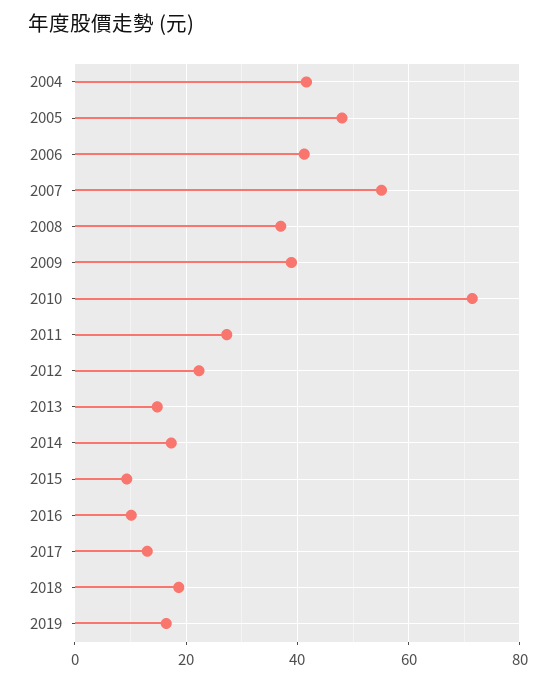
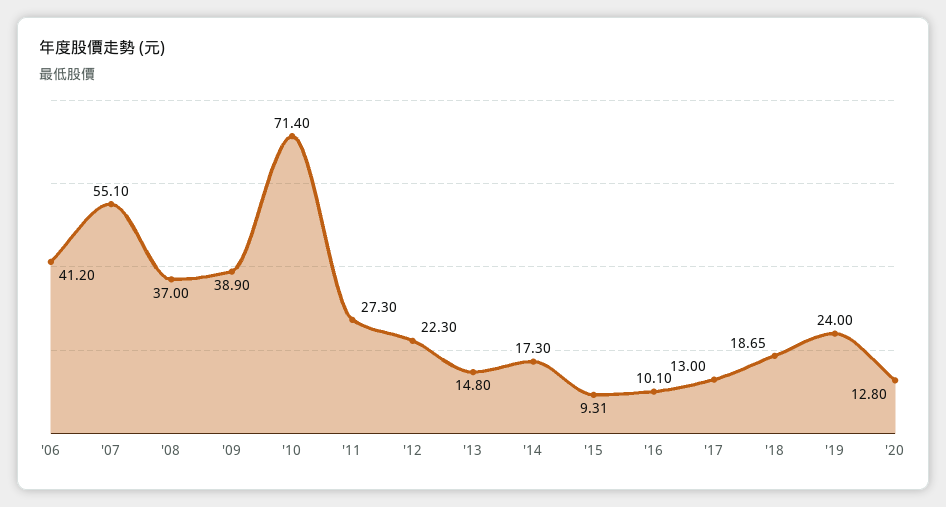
2004: 42 -> none
2005: 48 -> none
2019: 16 -> 24
'20: none -> 12.8

